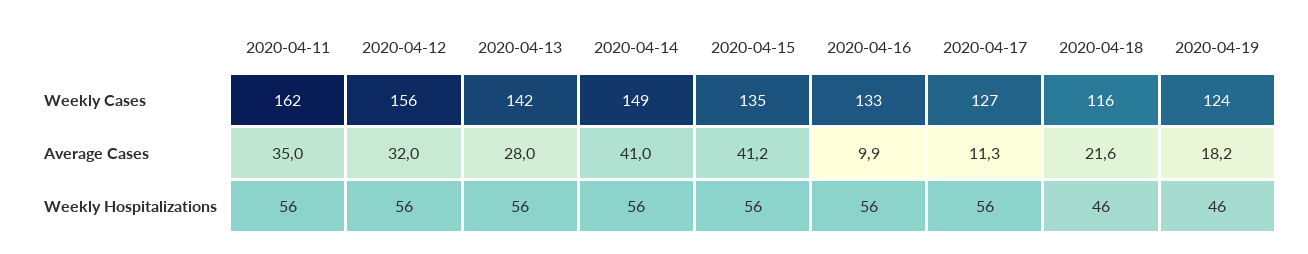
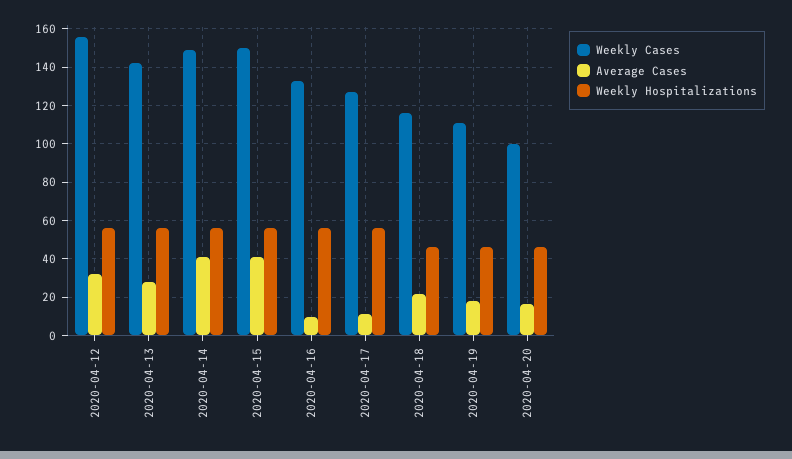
Weekly Cases, 2020-04-11: 162 -> none
Weekly Cases, 2020-04-15: 135 -> 150
Weekly Cases, 2020-04-19: 124 -> 110
Average Cases, 2020-04-11: 35 -> none
Weekly Hospitalizations, 2020-04-11: 56 -> none
Weekly Cases, 2020-04-20: none -> 100
Average Cases, 2020-04-20: none -> 15
Weekly Hospitalizations, 2020-04-20: none -> 45

